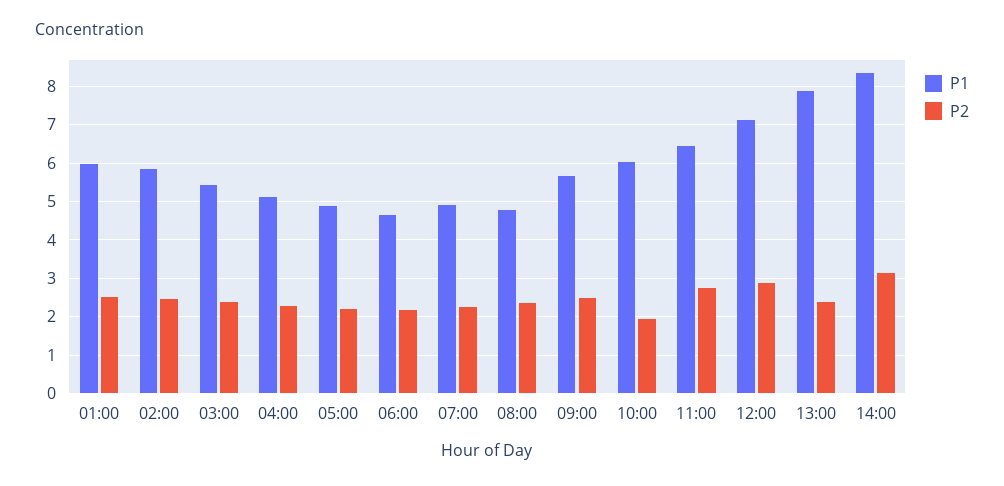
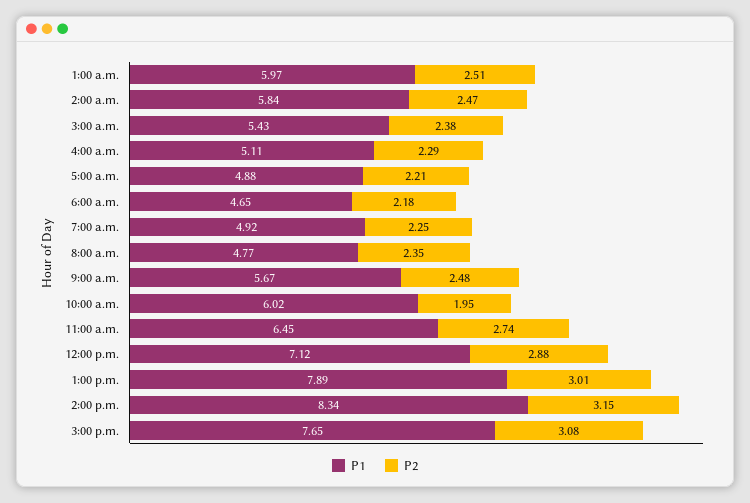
P2, 13:00: 2.4 -> 3.01
P1, 3:00 p.m.: none -> 7.65
P2, 3:00 p.m.: none -> 3.08

